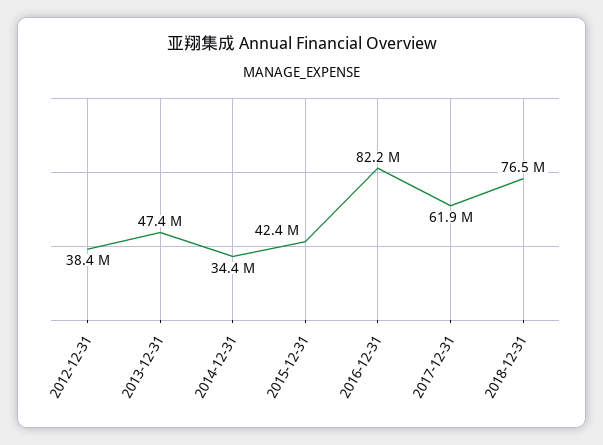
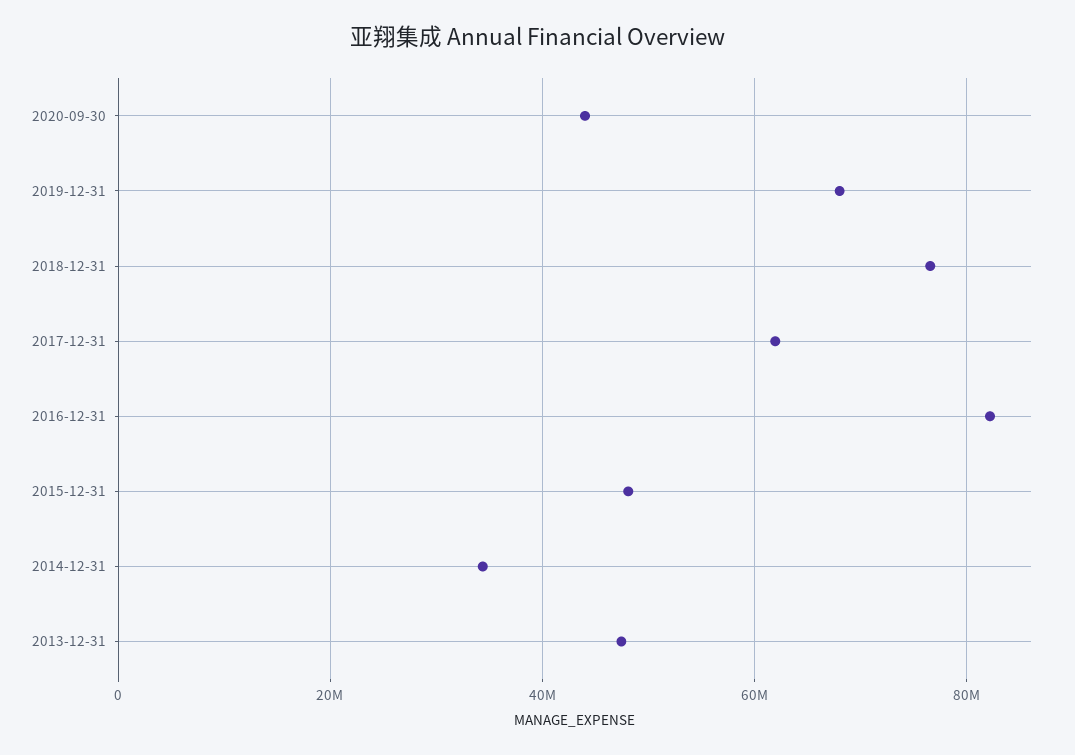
2012-12-31: 38400000 -> none
2015-12-31: 42400000 -> 48000000
2020-09-30: none -> 44000000
2019-12-31: none -> 68000000

